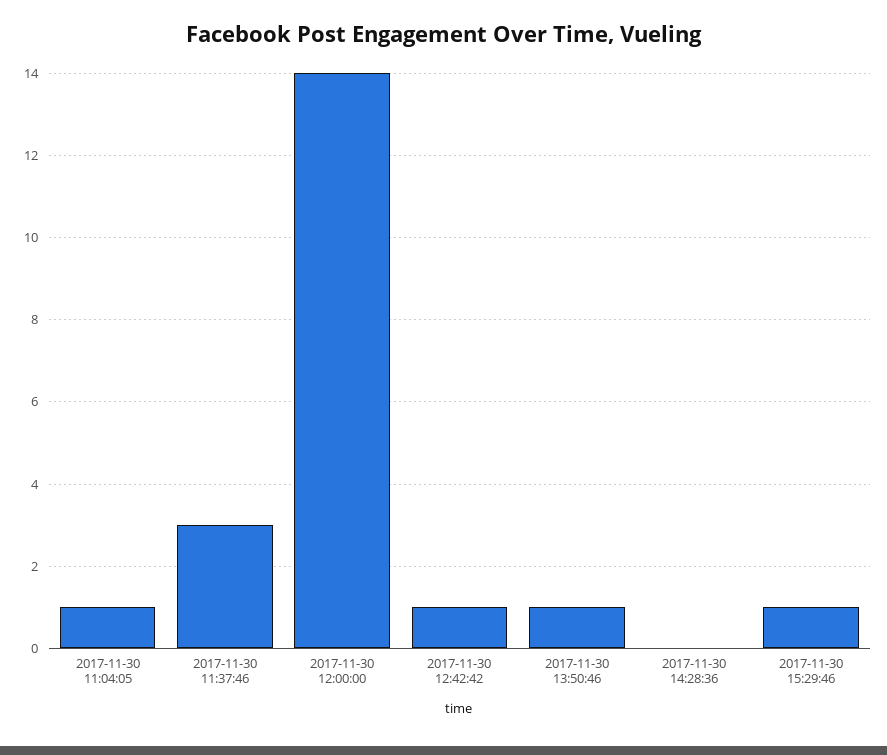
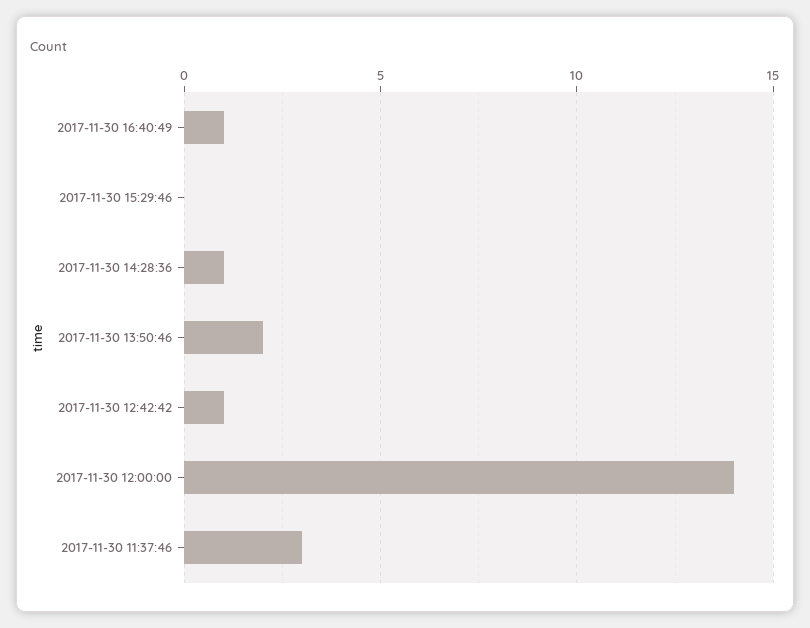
2017-11-30 11:04:05: 1 -> none
2017-11-30 13:50:46: 1 -> 2
2017-11-30 14:28:36: 0 -> 1
2017-11-30 15:29:46: 1 -> 0
2017-11-30 16:40:49: none -> 1

